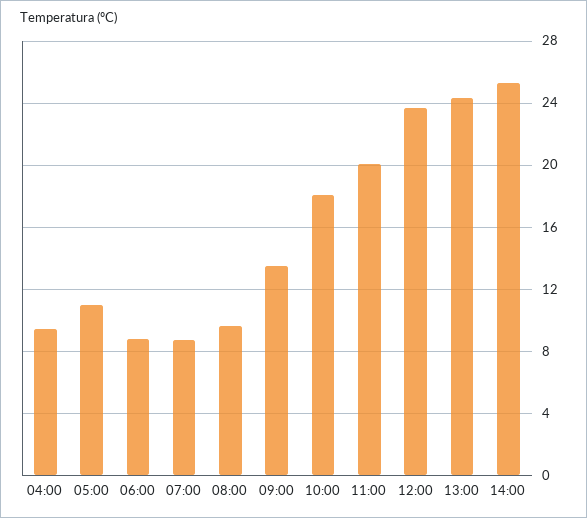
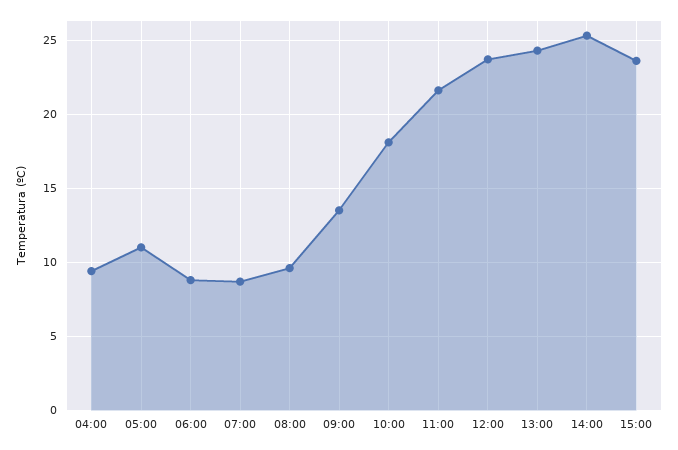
11:00: 20 -> 21.5
15:00: none -> 23.5

